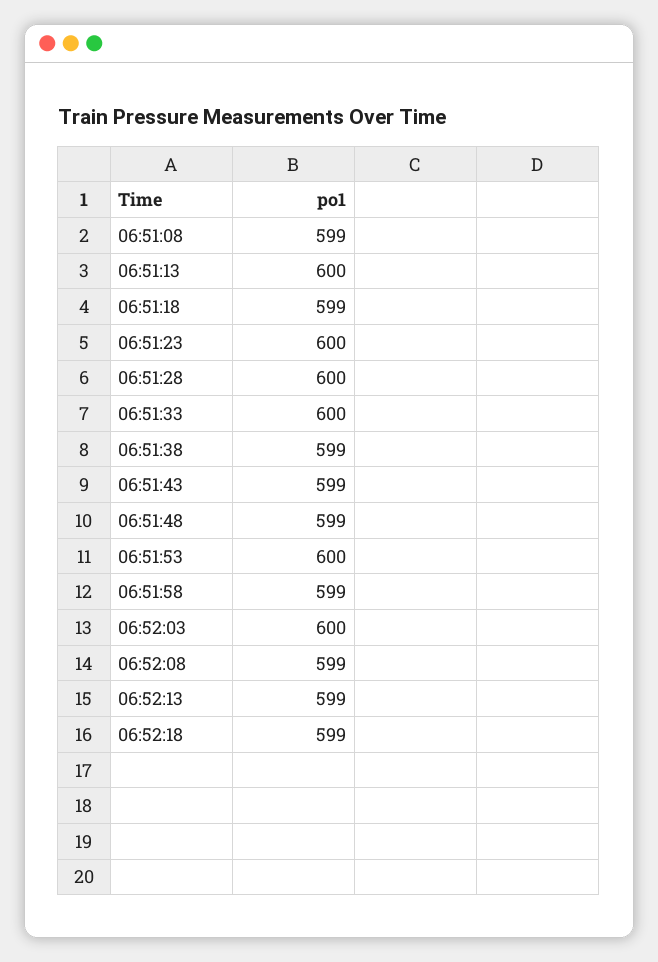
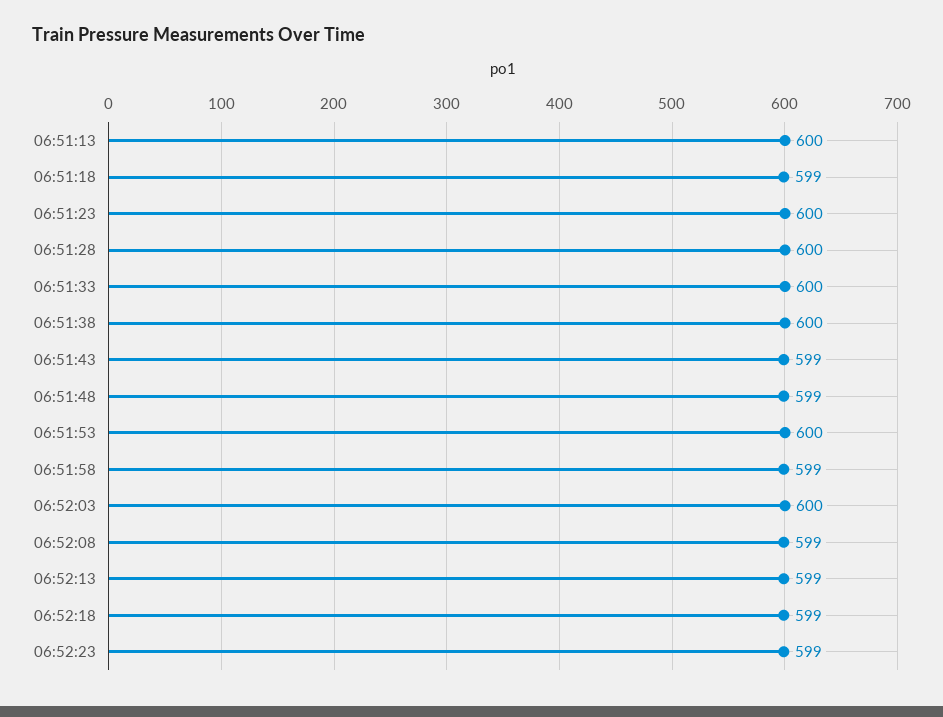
06:51:08: 599 -> none
06:51:38: 599 -> 600
06:52:23: none -> 599

